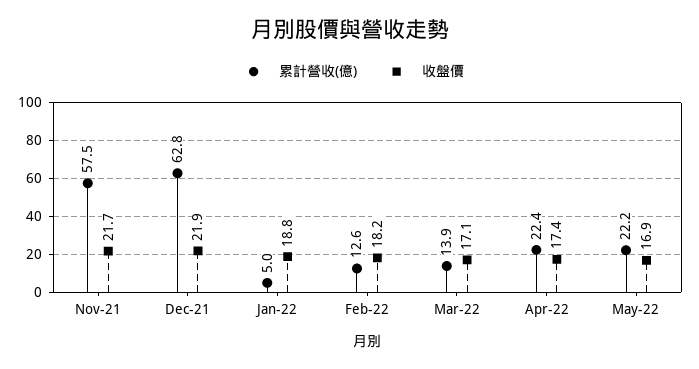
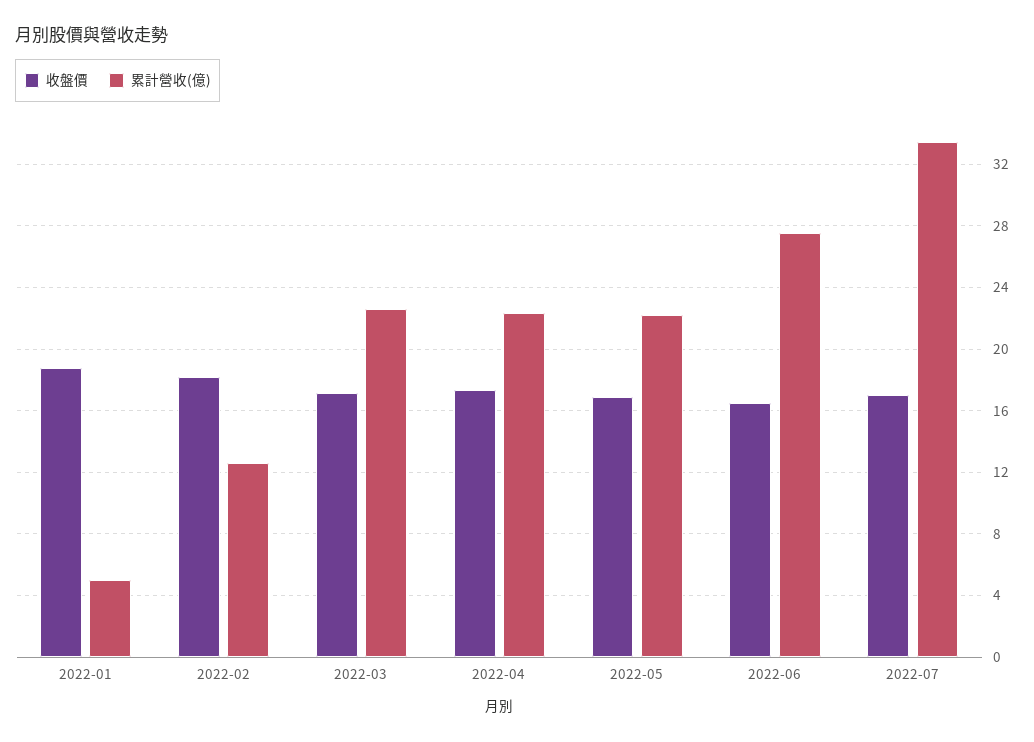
累計營收(億), Nov-21: 57.5 -> none
收盤價, Nov-21: 21.7 -> none
累計營收(億), Dec-21: 62.8 -> none
收盤價, Dec-21: 21.9 -> none
累計營收(億), Mar-22: 13.9 -> 22.5
收盤價, 2022-06: none -> 16.5
累計營收(億), 2022-06: none -> 27.5
收盤價, 2022-07: none -> 17
累計營收(億), 2022-07: none -> 33.5

